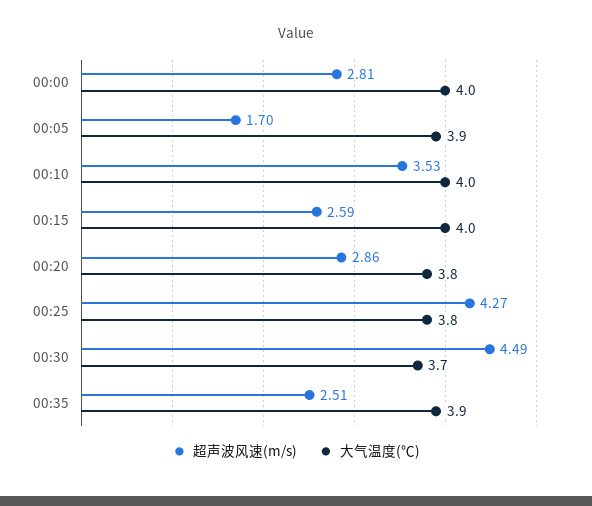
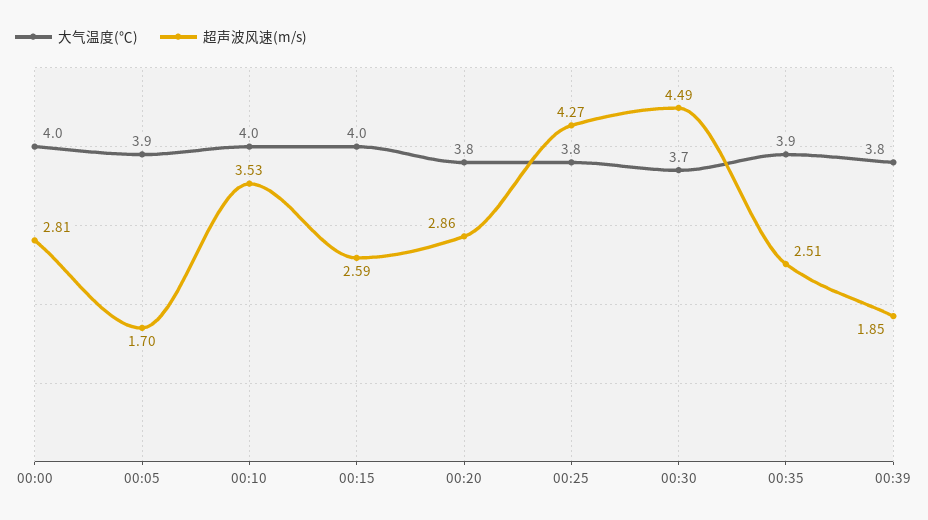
大气温度(℃), 00:39: none -> 3.8
超声波风速(m/s), 00:39: none -> 1.85

